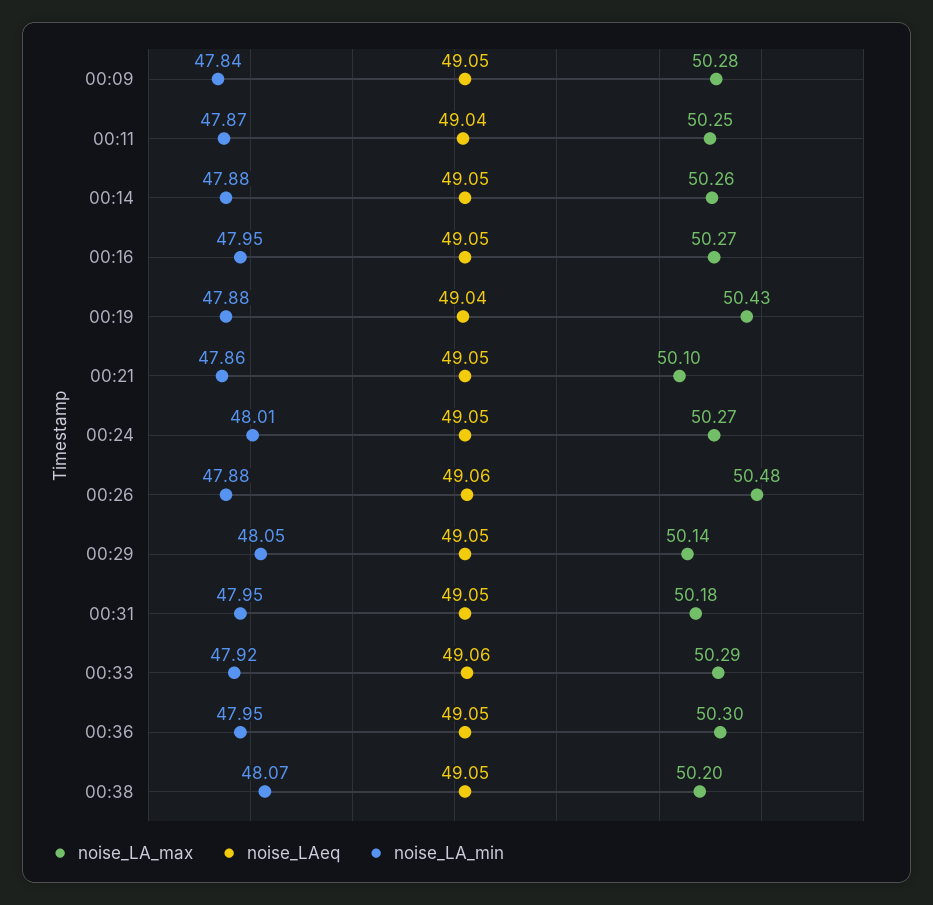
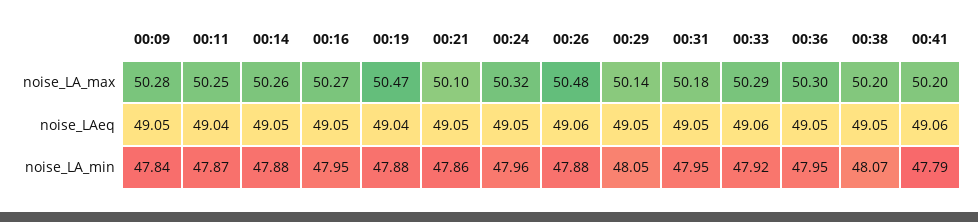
noise_LA_max, 00:19: 50.43 -> 50.47
noise_LA_max, 00:24: 50.27 -> 50.32
noise_LA_min, 00:24: 48.01 -> 47.96
noise_LA_max, 00:41: none -> 50.2
noise_LAeq, 00:41: none -> 49.06
noise_LA_min, 00:41: none -> 47.79

